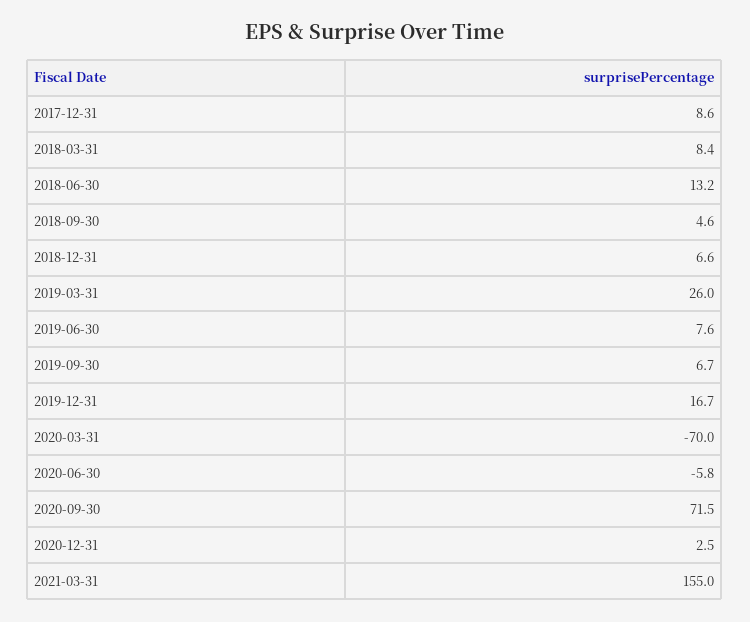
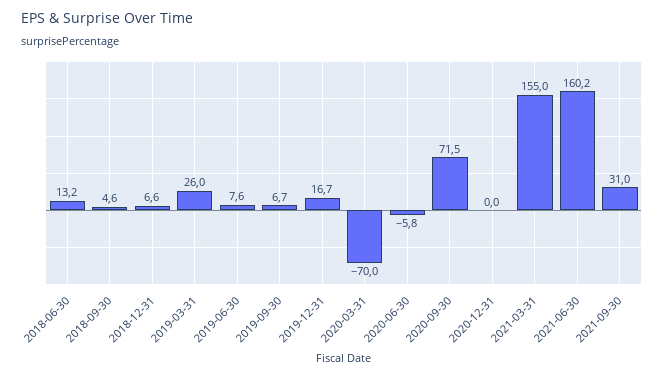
2017-12-31: 8.6 -> none
2018-03-31: 8.4 -> none
2020-12-31: 2.5 -> 0
2021-06-30: none -> 160.2
2021-09-30: none -> 31

